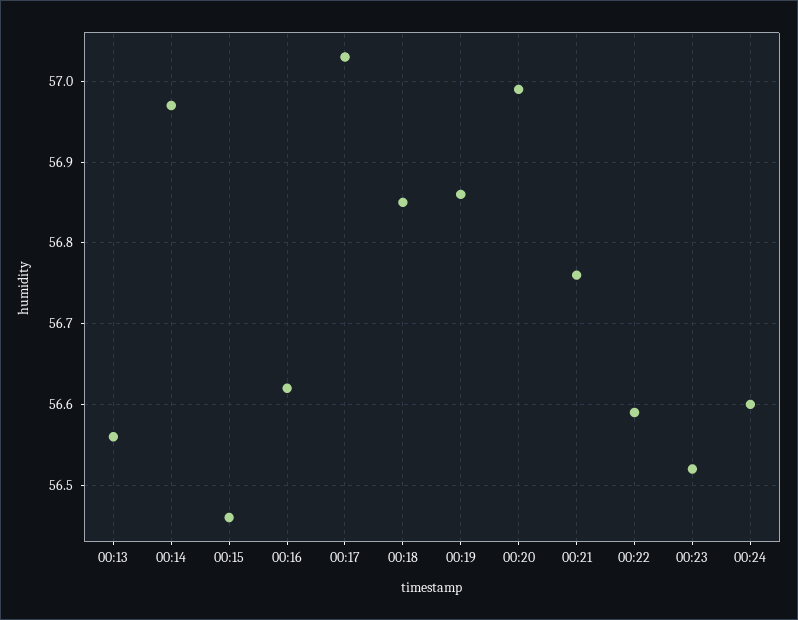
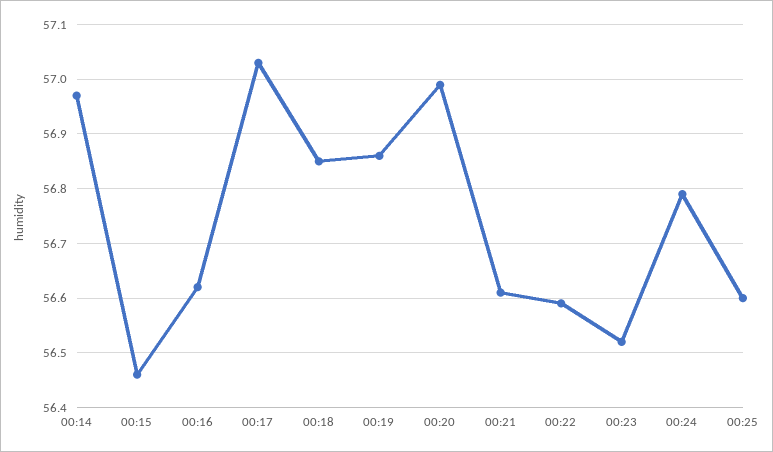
00:13: 56.56 -> none
00:21: 56.76 -> 56.6
00:24: 56.6 -> 56.8
00:25: none -> 56.6

